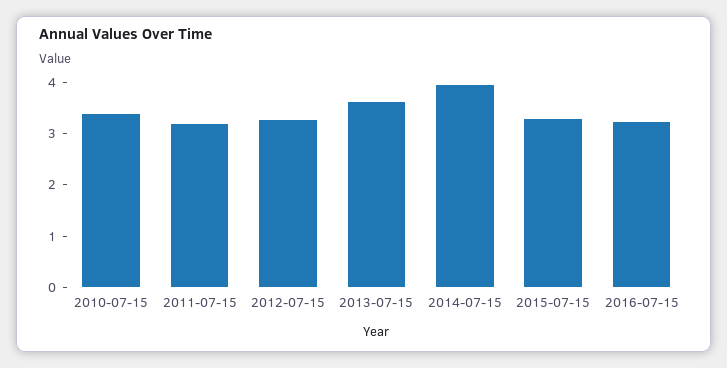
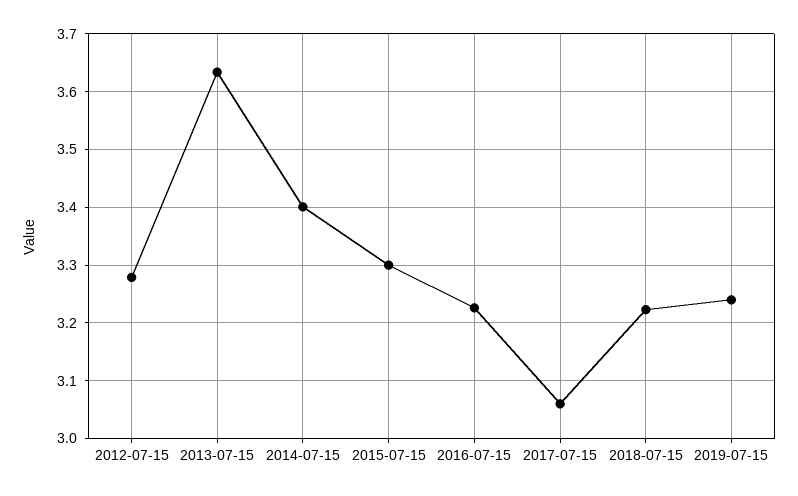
2010-07-15: 3.4 -> none
2011-07-15: 3.2 -> none
2014-07-15: 4 -> 3.4
2017-07-15: none -> 3.06
2018-07-15: none -> 3.22
2019-07-15: none -> 3.24

